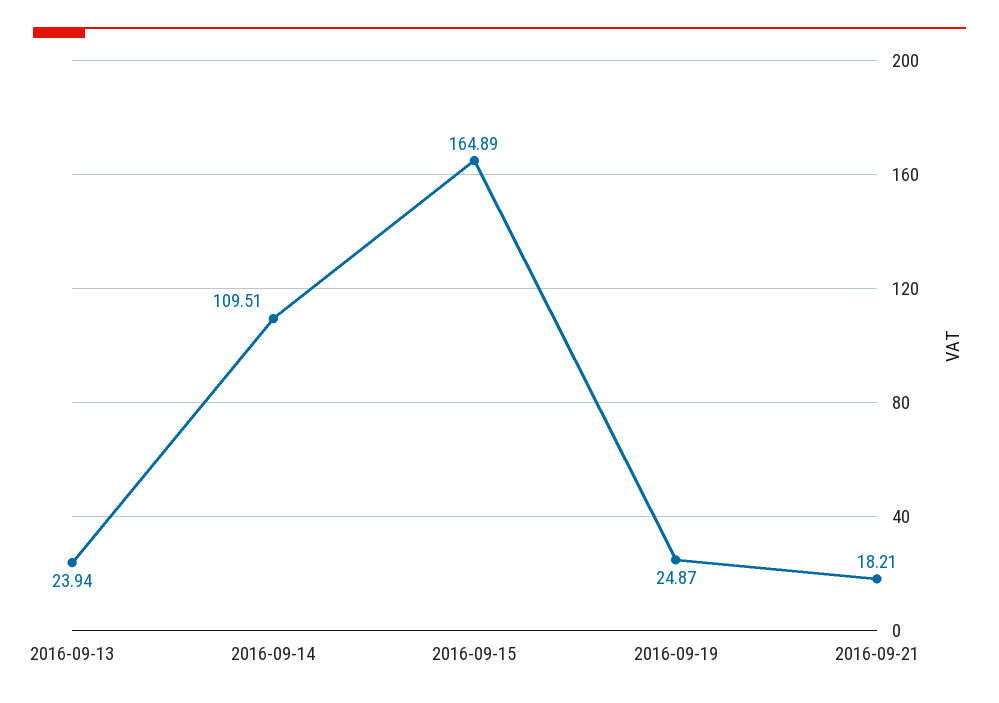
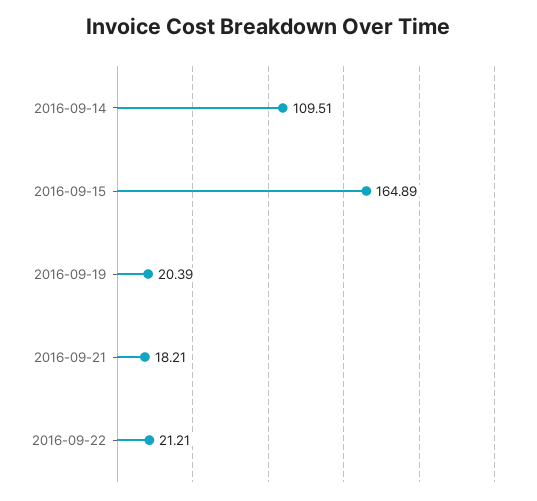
2016-09-13: 23.94 -> none
2016-09-19: 24.87 -> 20.39
2016-09-22: none -> 21.21

